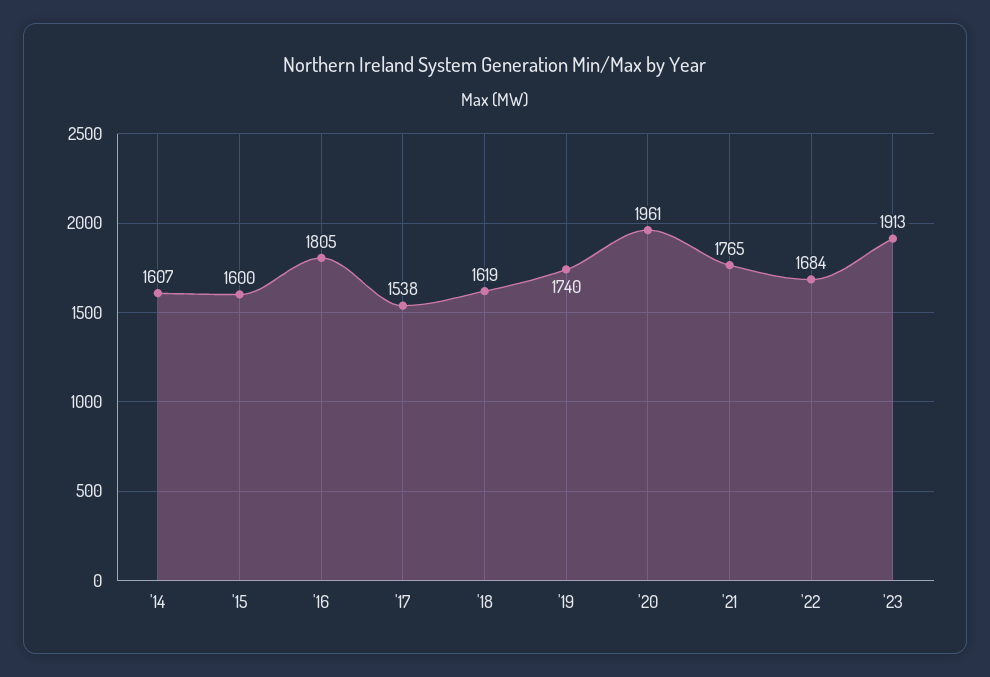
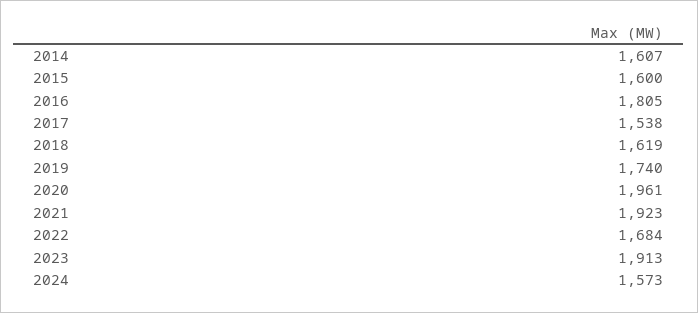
'21: 1765 -> 1923
2024: none -> 1573

